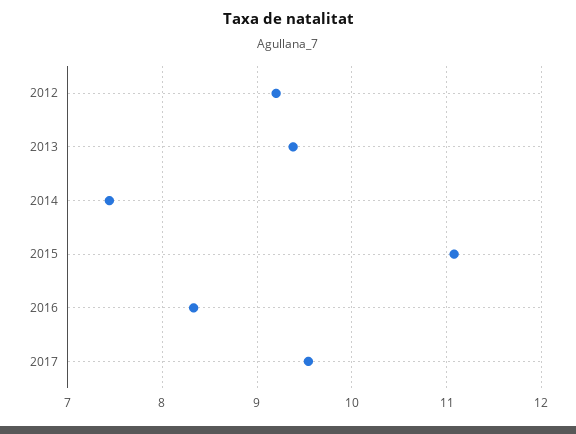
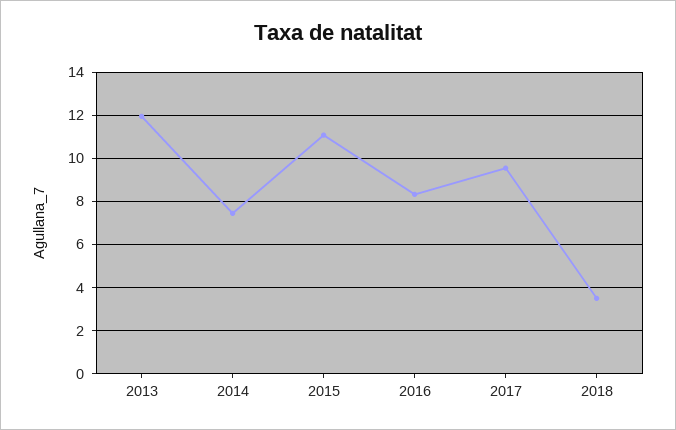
2012: 9.2 -> none
2013: 9.4 -> 12
2018: none -> 3.5

